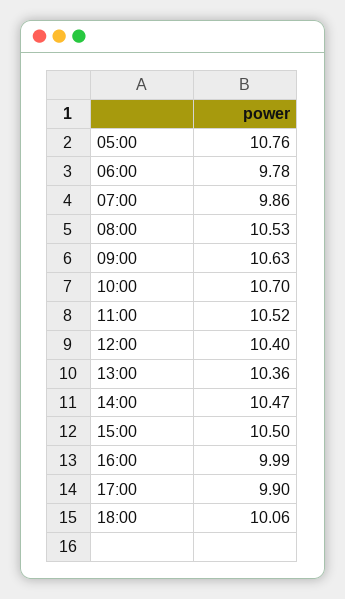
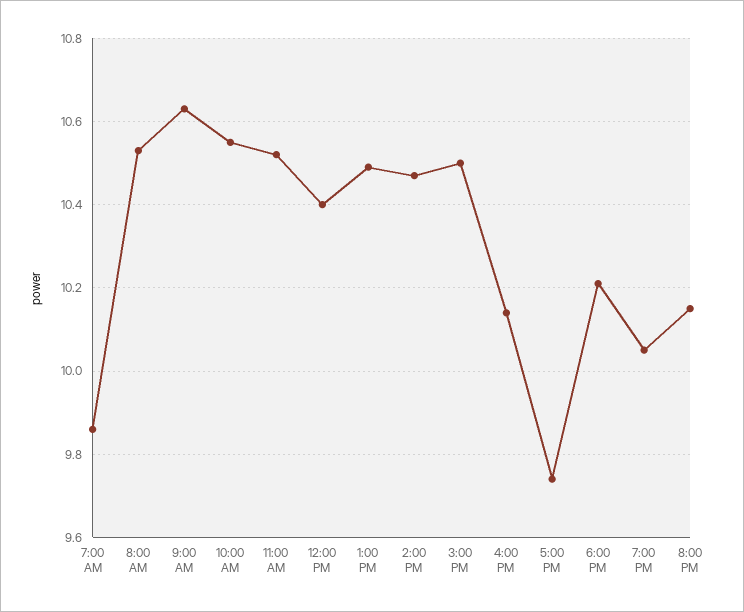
05:00: 10.76 -> none
06:00: 9.78 -> none
10:00: 10.7 -> 10.55
13:00: 10.36 -> 10.5
16:00: 9.99 -> 10.15
17:00: 9.9 -> 9.75
18:00: 10.06 -> 10.2
7:00 PM: none -> 10.05
8:00 PM: none -> 10.15

